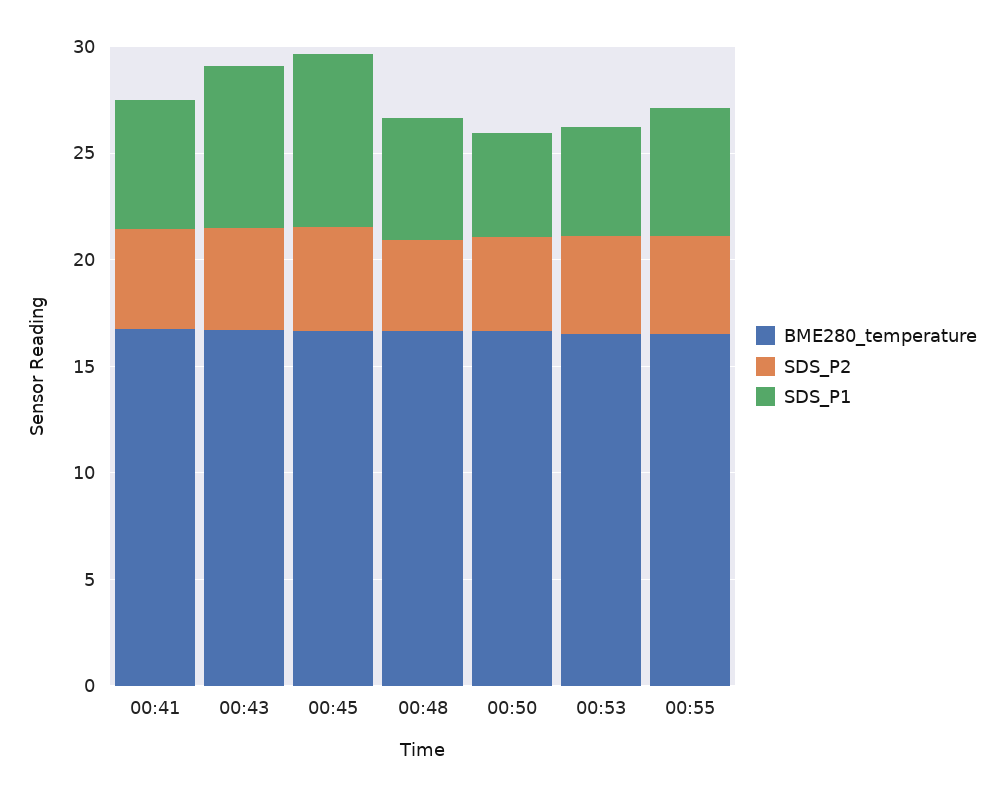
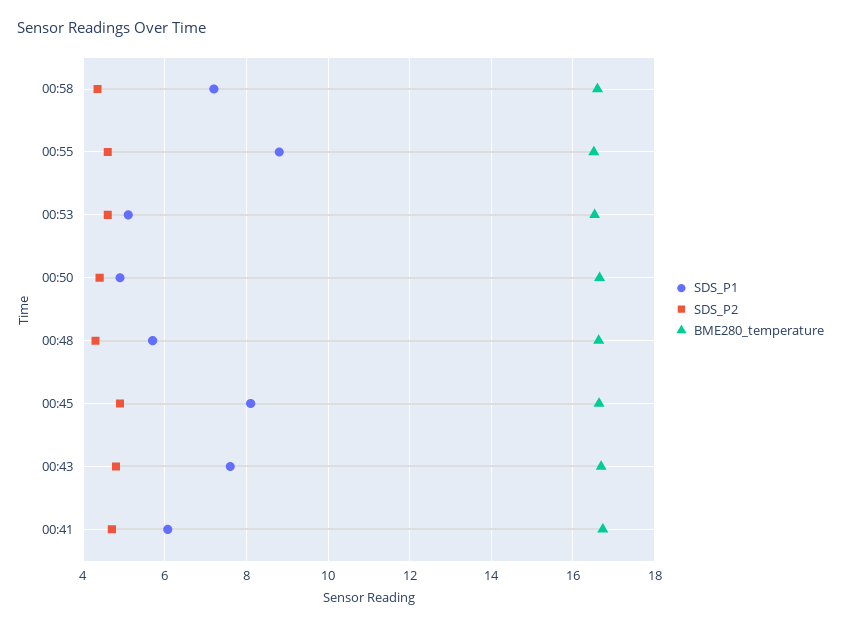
SDS_P1, 00:55: 6 -> 8.8
SDS_P1, 00:58: none -> 7.2
SDS_P2, 00:58: none -> 4.4
BME280_temperature, 00:58: none -> 16.6

